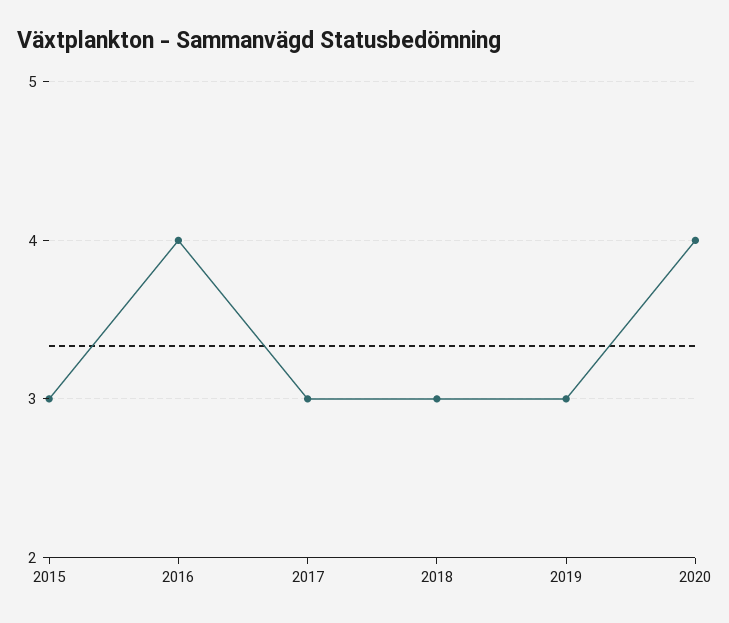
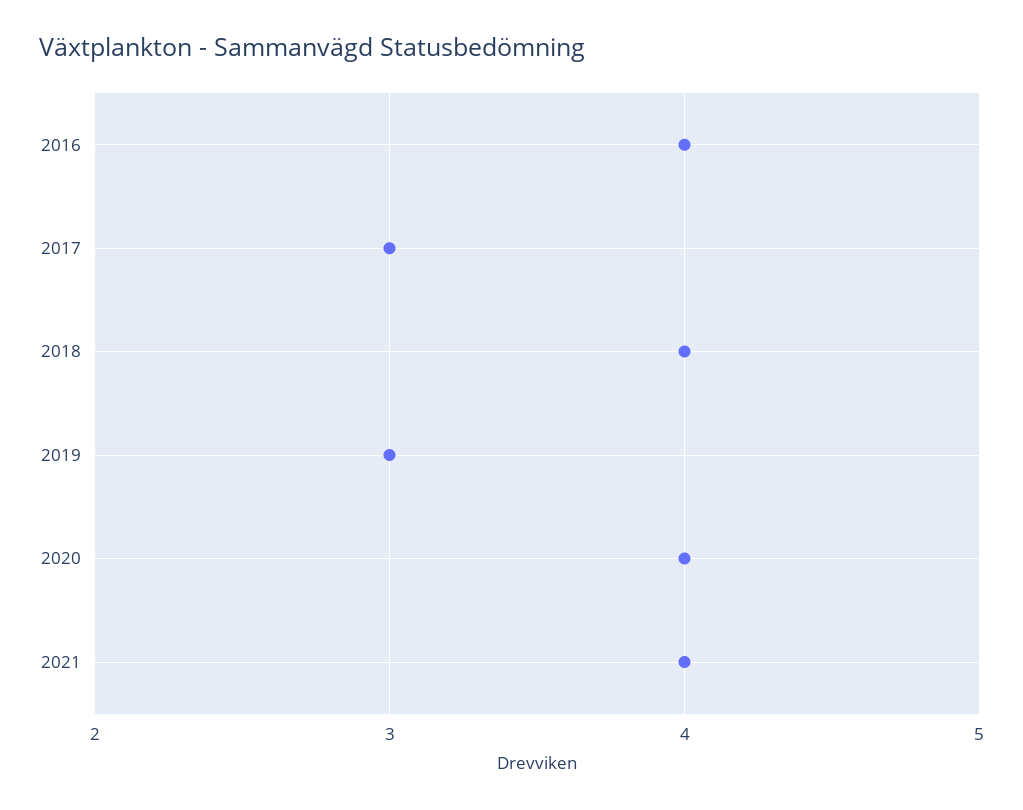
2015: 3 -> none
2018: 3 -> 4
2021: none -> 4

